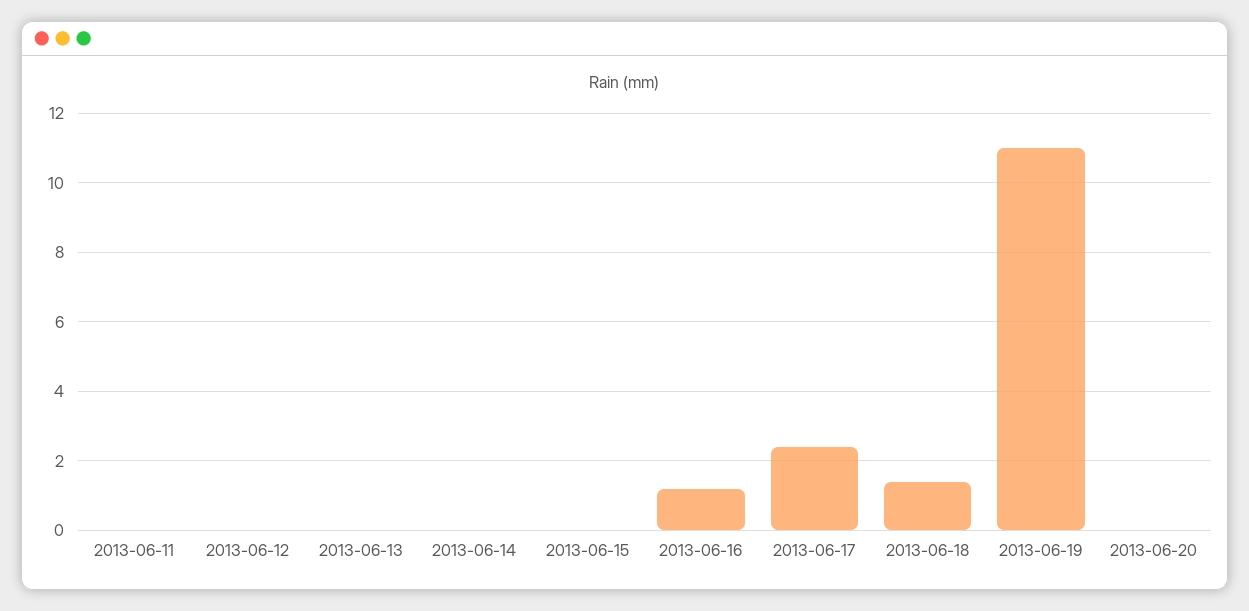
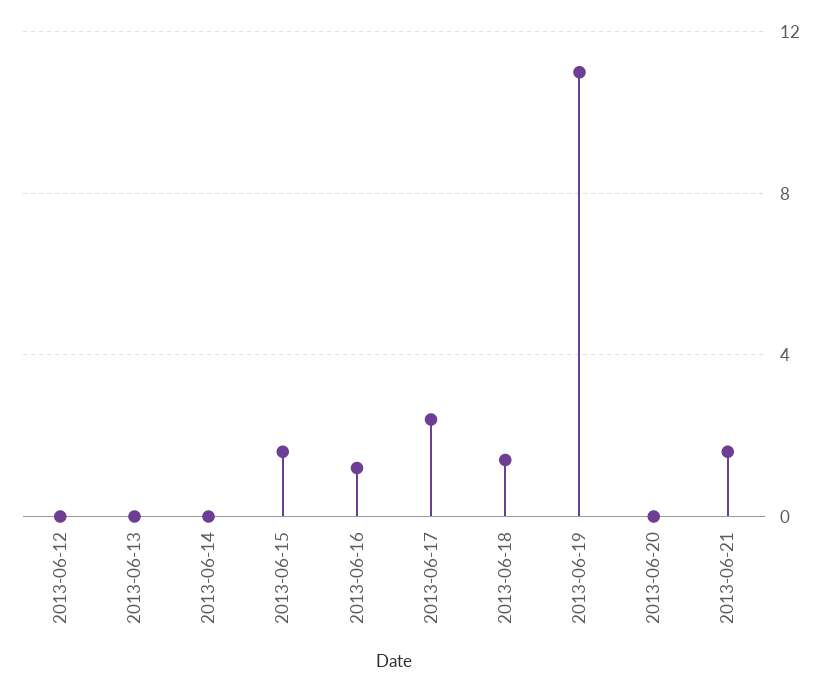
2013-06-11: 0 -> none
2013-06-15: 0 -> 1.5
2013-06-21: none -> 1.5

